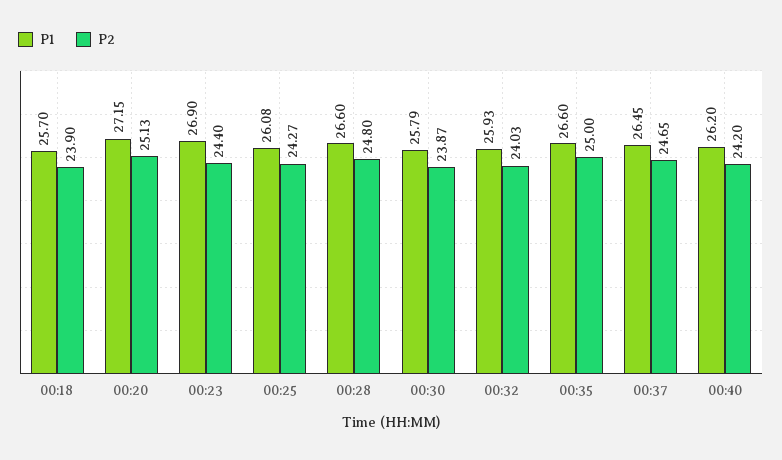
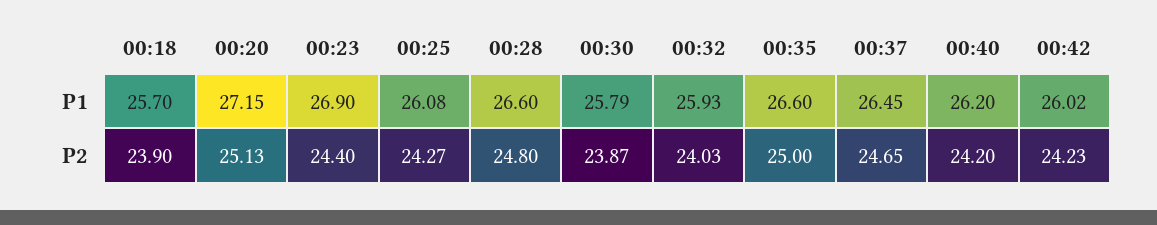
P1, 00:42: none -> 26.02
P2, 00:42: none -> 24.23

